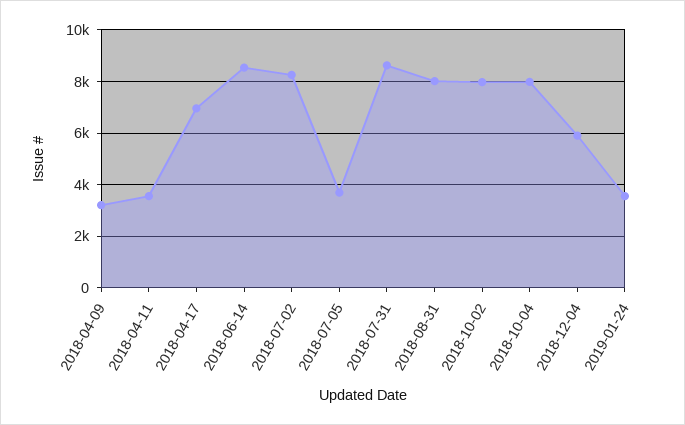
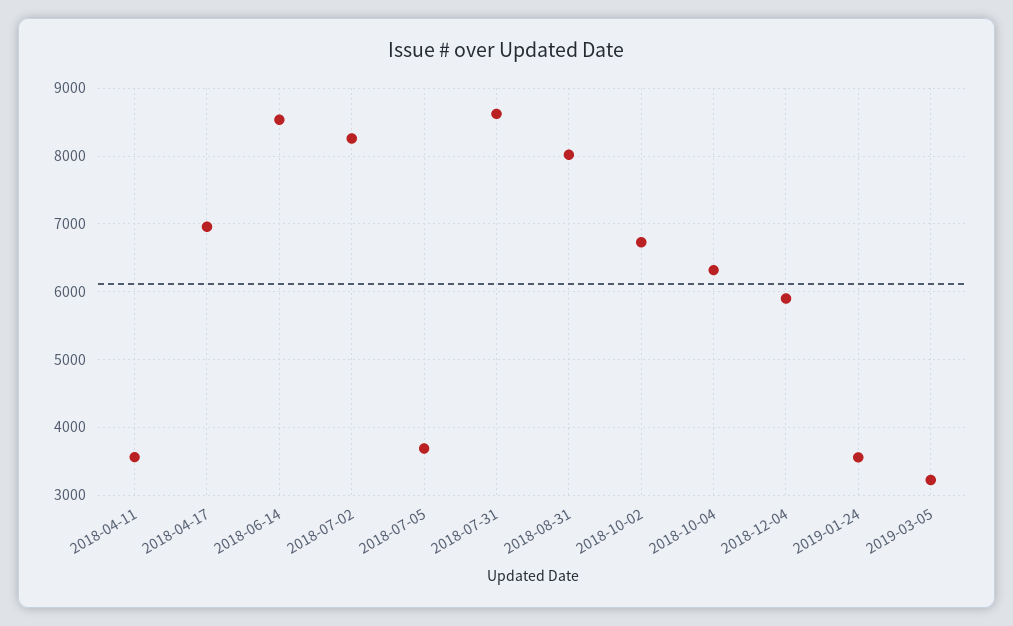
2018-04-09: 3250 -> none
2018-10-02: 8000 -> 6700
2018-10-04: 8000 -> 6300
2019-03-05: none -> 3200

